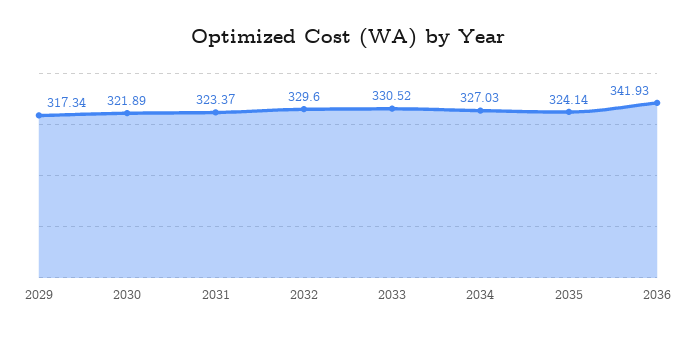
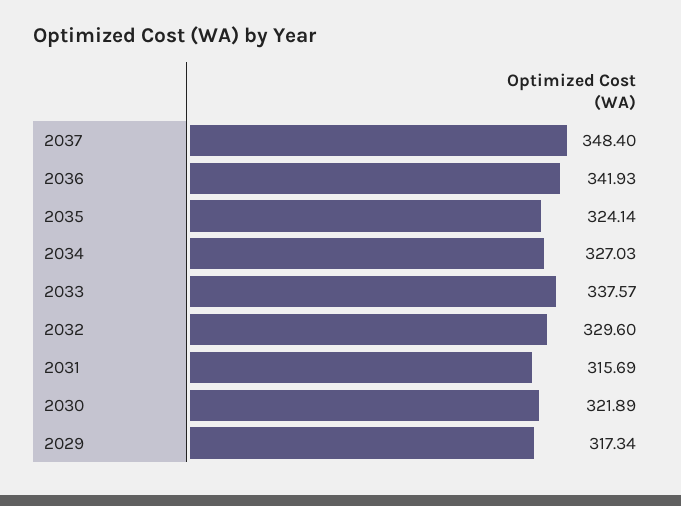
2031: 323.37 -> 315.69
2033: 330.52 -> 337.57
2037: none -> 348.4

